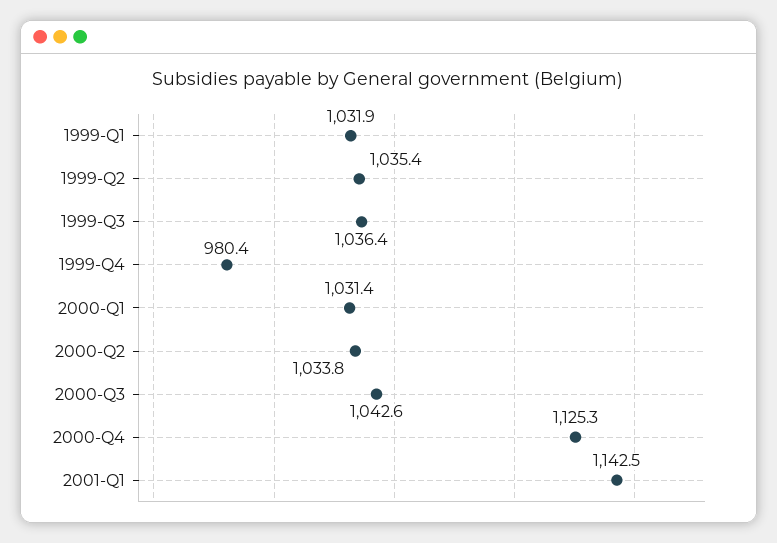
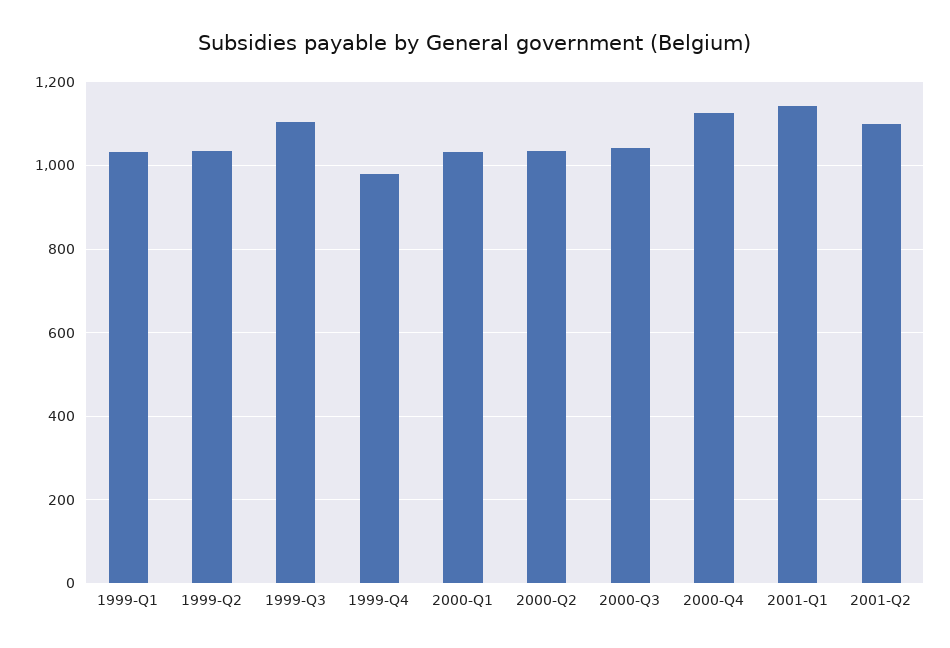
1999-Q3: 1036.4 -> 1100
2001-Q2: none -> 1100

